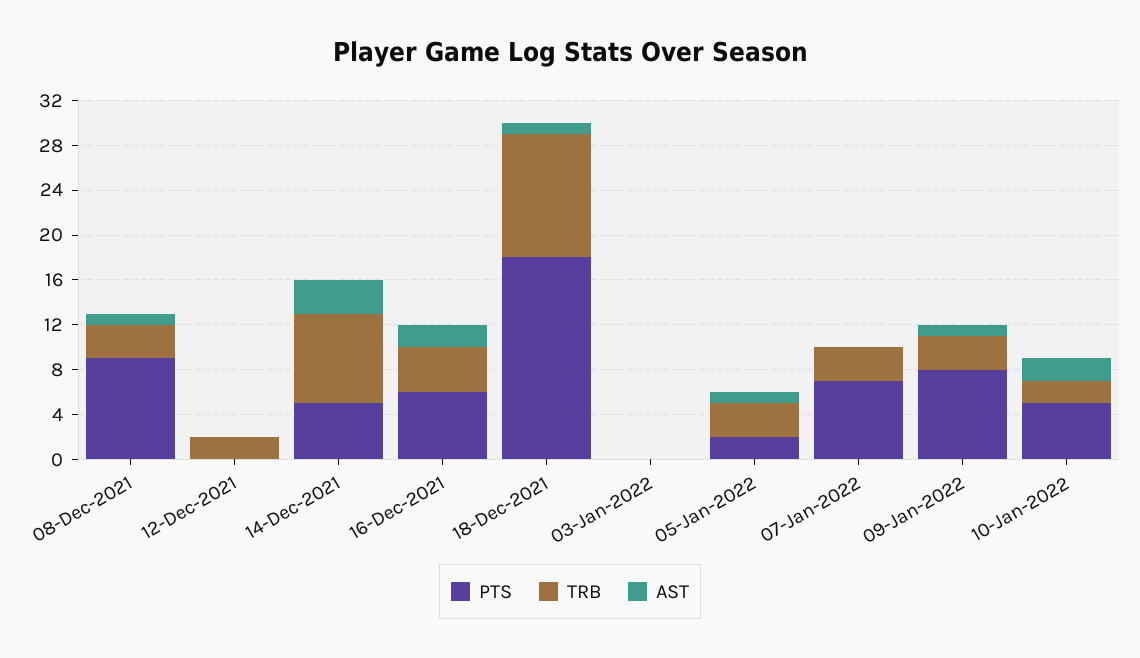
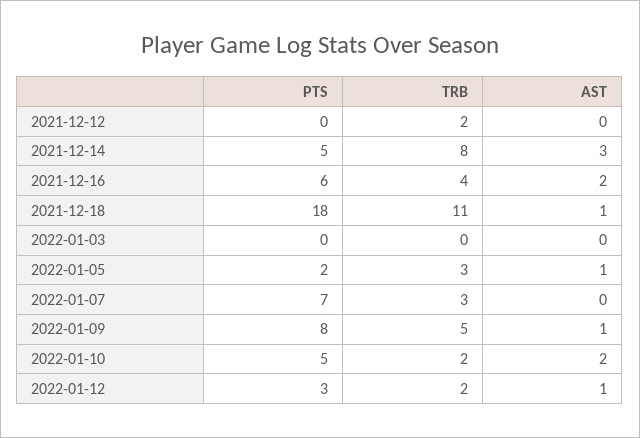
PTS, 08-Dec-2021: 9 -> none
TRB, 08-Dec-2021: 3 -> none
AST, 08-Dec-2021: 1 -> none
TRB, 09-Jan-2022: 3 -> 5
PTS, 2022-01-12: none -> 3
TRB, 2022-01-12: none -> 2
AST, 2022-01-12: none -> 1

